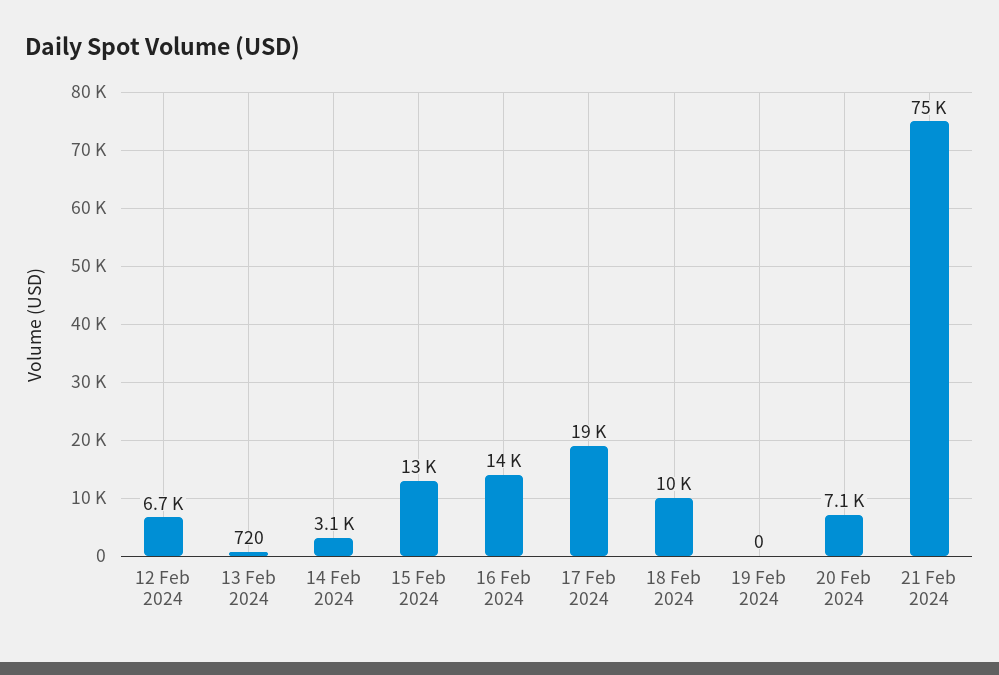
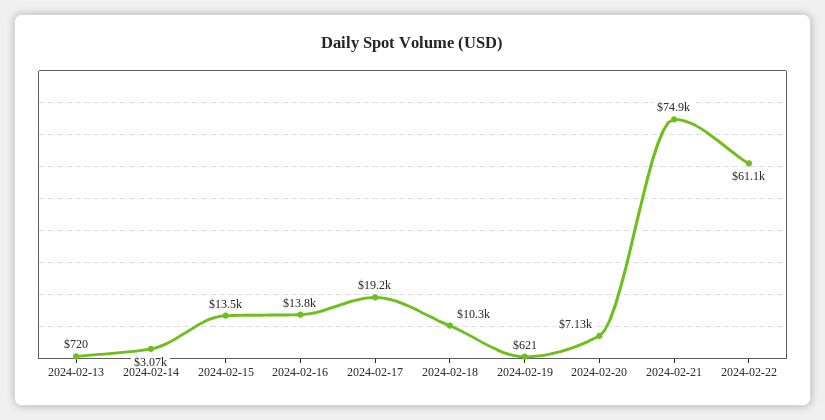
12 Feb 2024: 6700 -> none
19 Feb 2024: 0 -> 621
2024-02-22: none -> 61100

